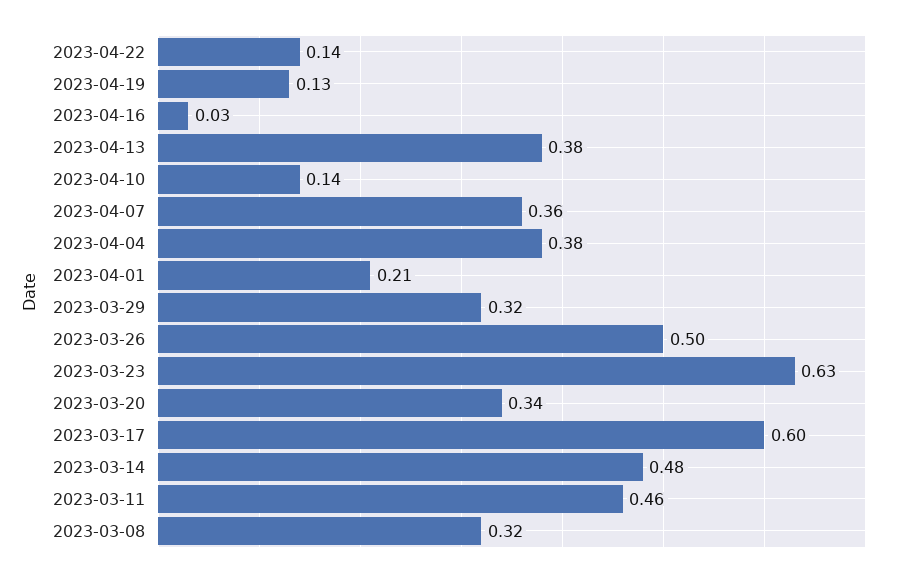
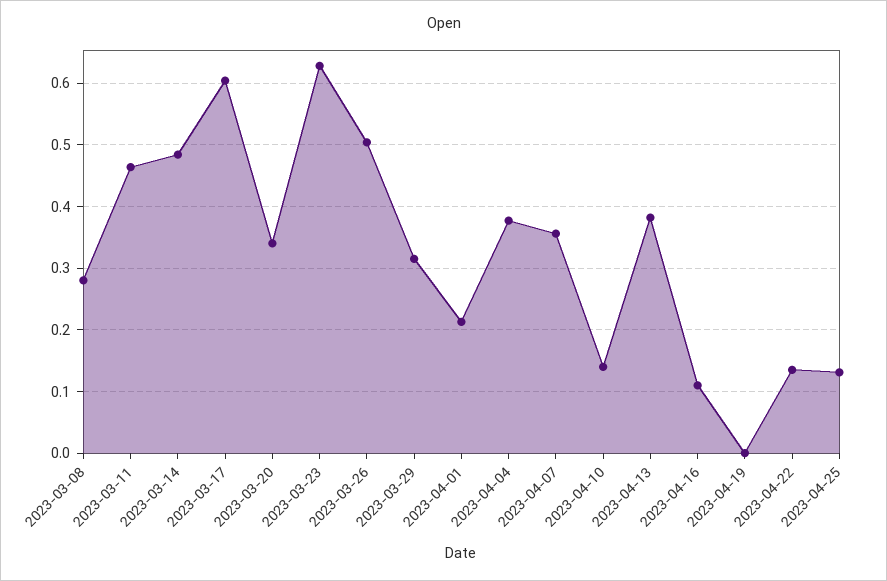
2023-04-19: 0.13 -> 0
2023-04-16: 0.03 -> 0.11
2023-03-08: 0.32 -> 0.28
2023-04-25: none -> 0.13

